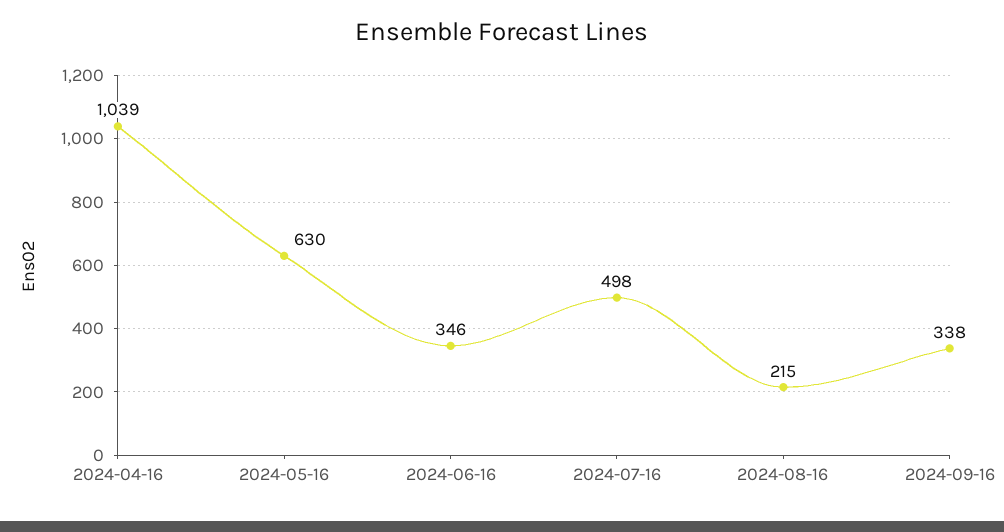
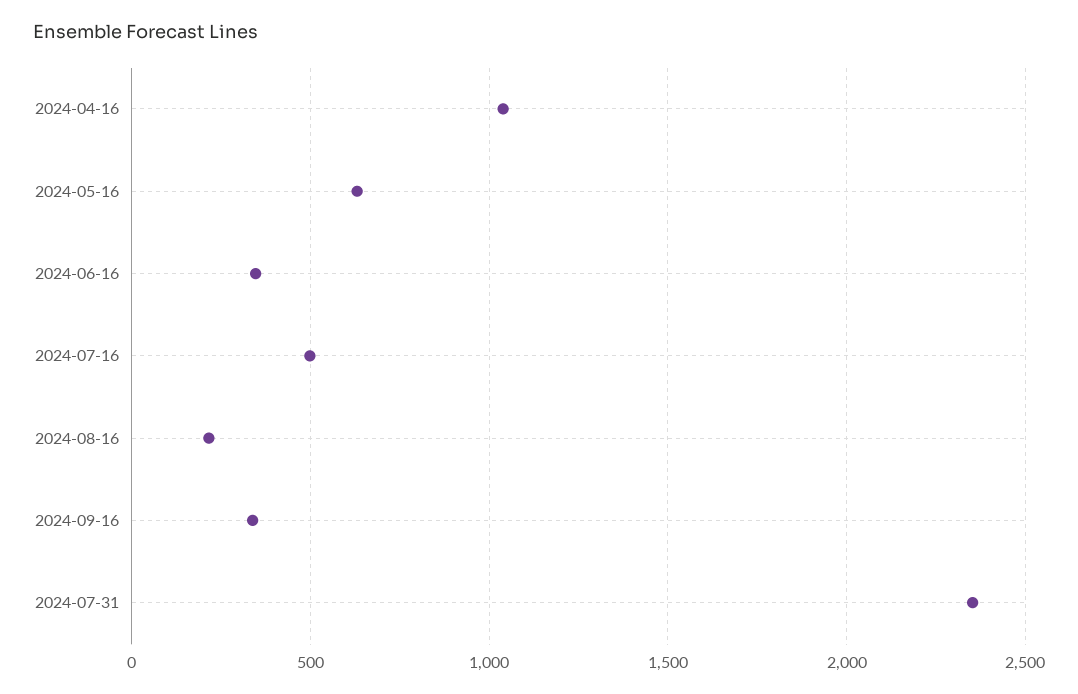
2024-07-31: none -> 2350

